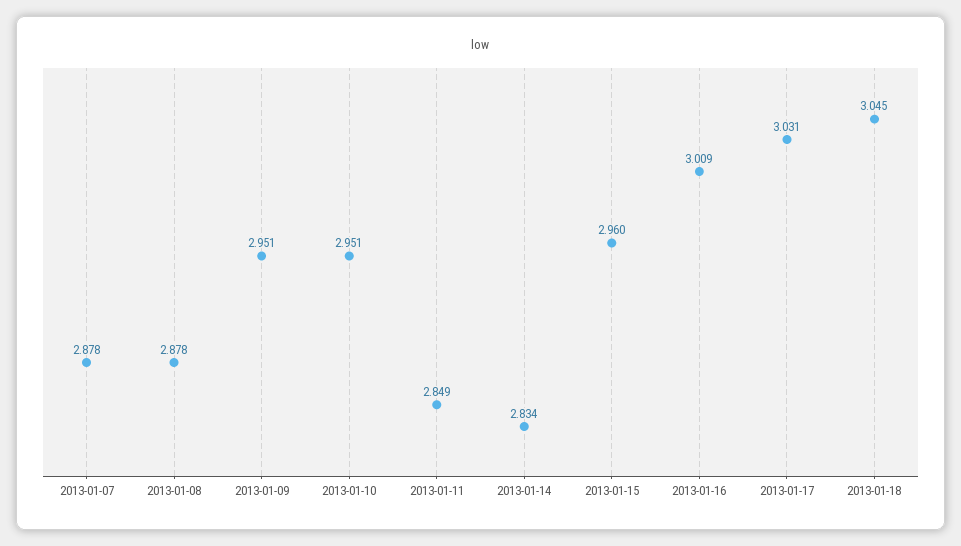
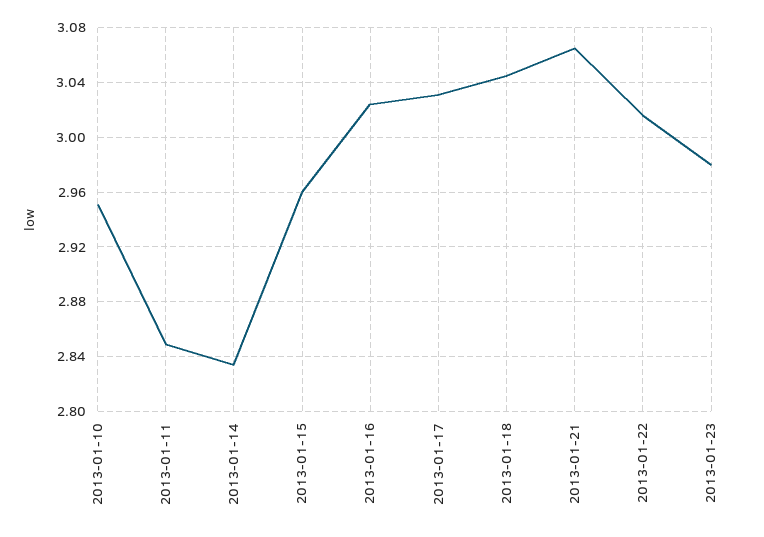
2013-01-07: 2.878 -> none
2013-01-08: 2.878 -> none
2013-01-09: 2.951 -> none
2013-01-16: 3.009 -> 3.025
2013-01-21: none -> 3.065
2013-01-22: none -> 3.015
2013-01-23: none -> 2.98

